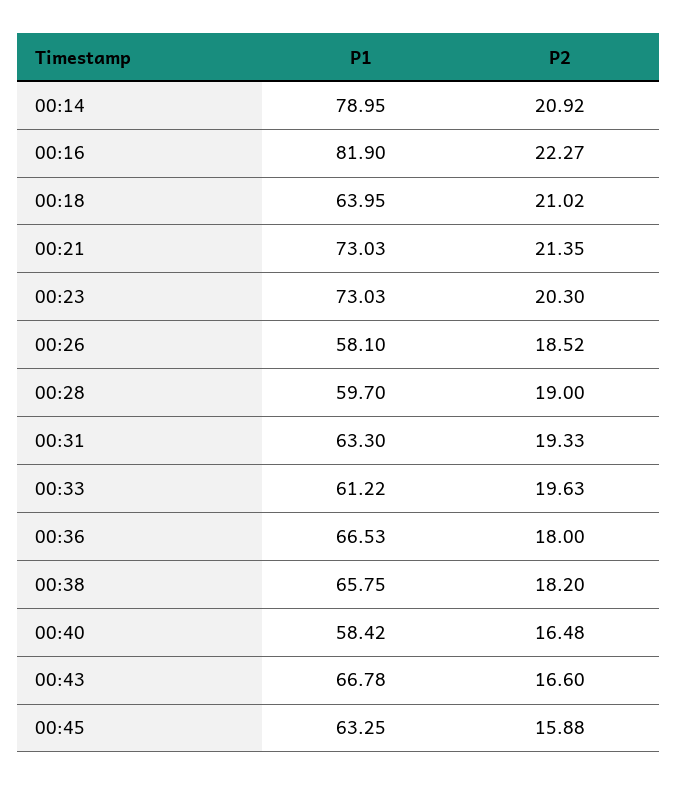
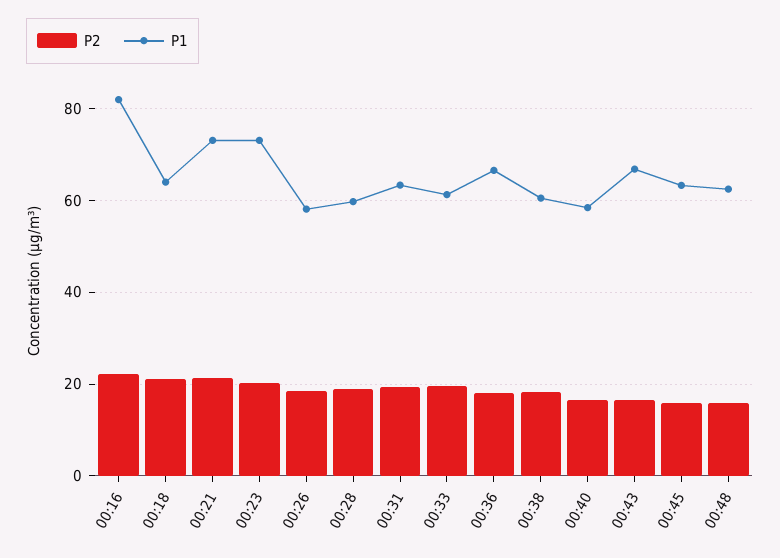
P1, 00:14: 78.95 -> none
P2, 00:14: 20.92 -> none
P1, 00:38: 65.75 -> 60
P2, 00:48: none -> 16
P1, 00:48: none -> 62

